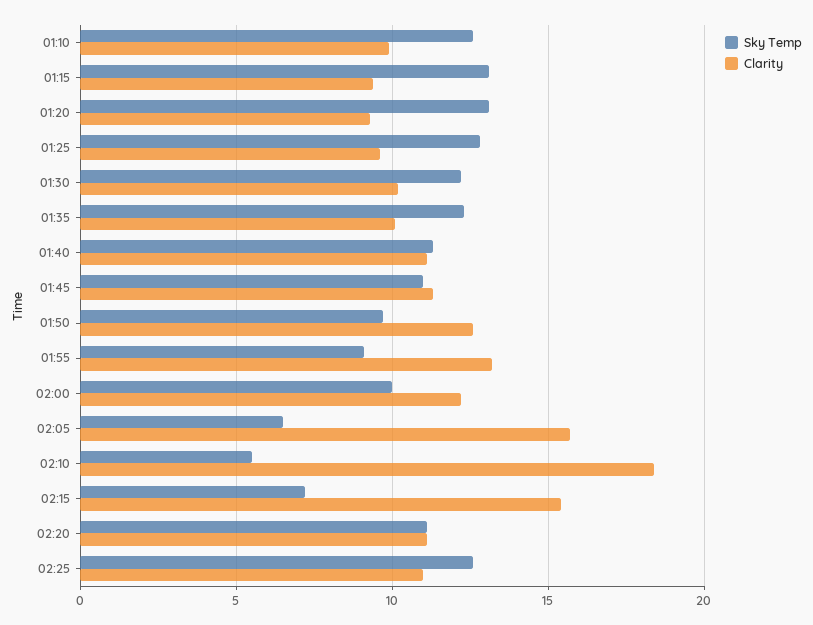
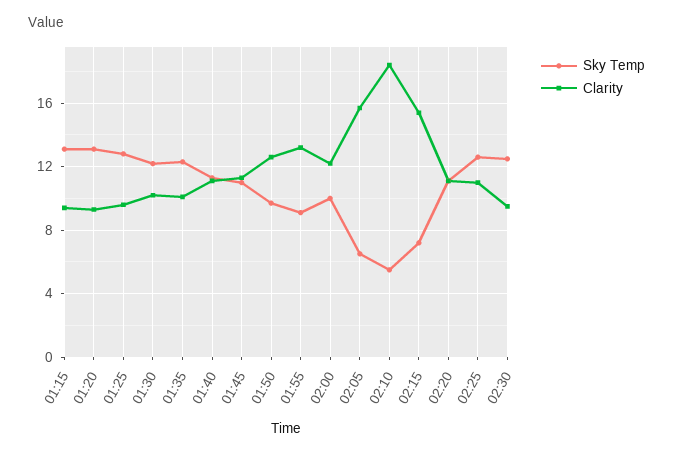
Sky Temp, 01:10: 12.5 -> none
Clarity, 01:10: 10 -> none
Sky Temp, 02:30: none -> 12.5
Clarity, 02:30: none -> 9.5

